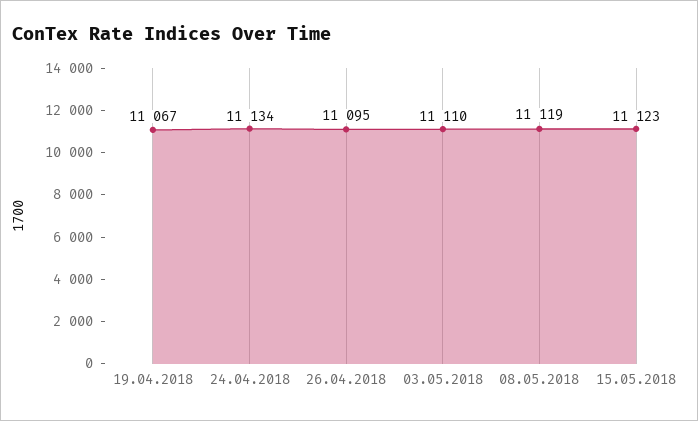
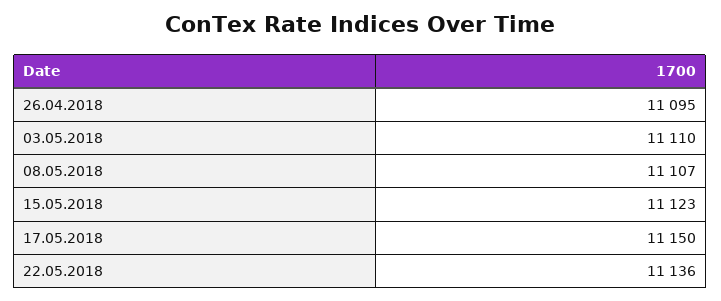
19.04.2018: 11067 -> none
24.04.2018: 11134 -> none
08.05.2018: 11119 -> 11107
17.05.2018: none -> 11150
22.05.2018: none -> 11136

